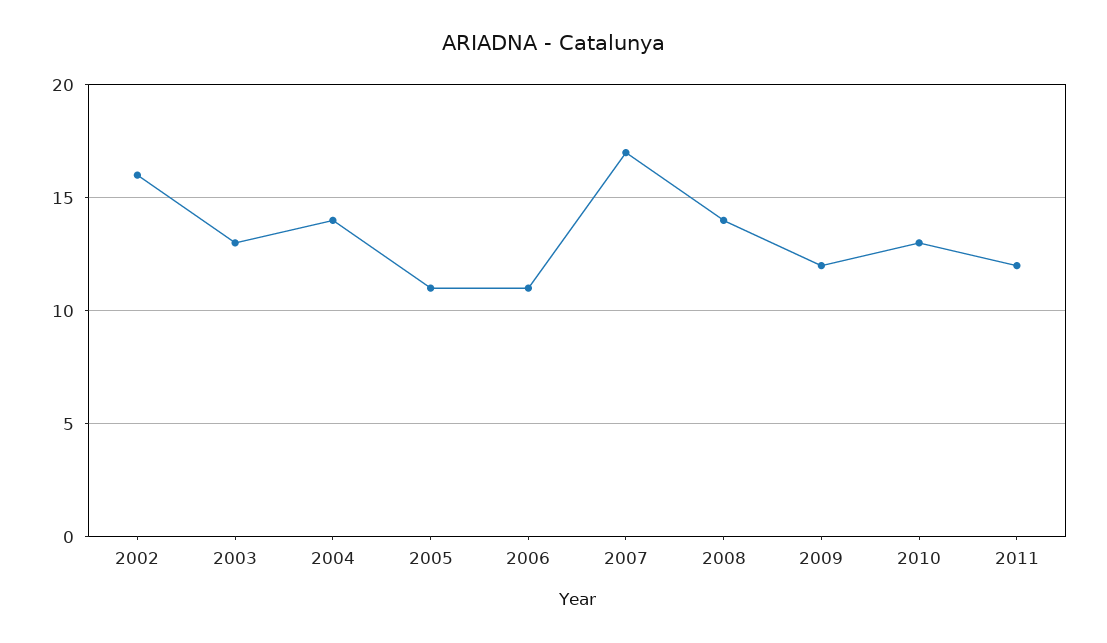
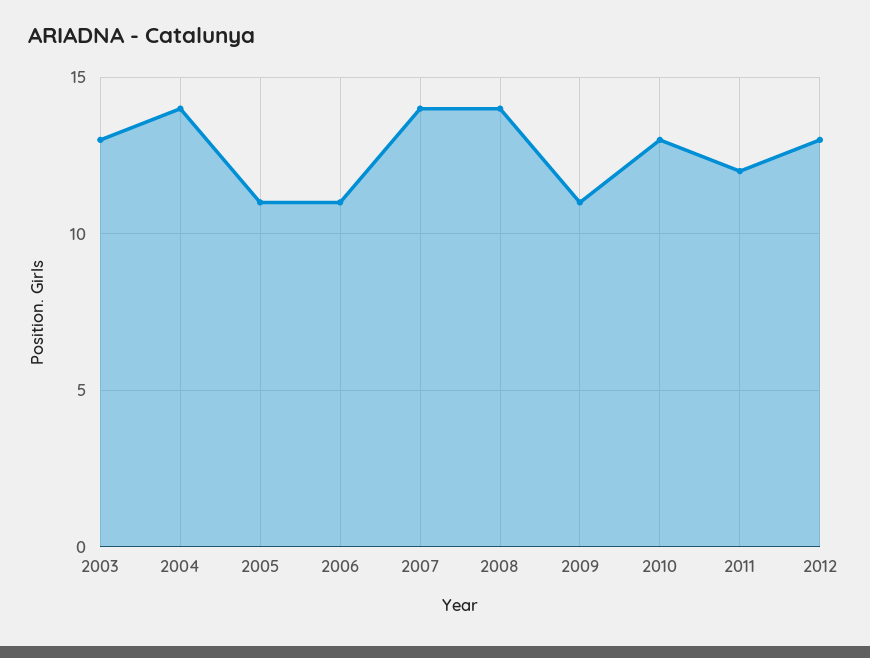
2002: 16 -> none
2007: 17 -> 14
2009: 12 -> 11
2012: none -> 13

